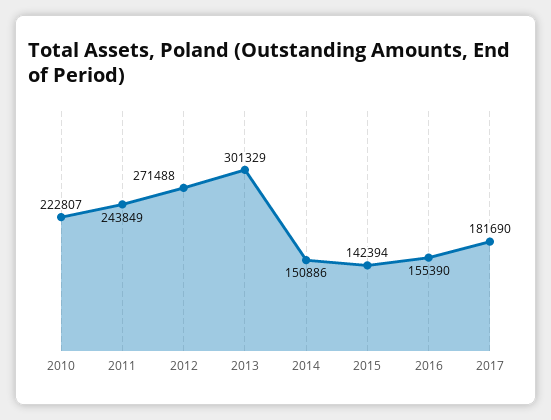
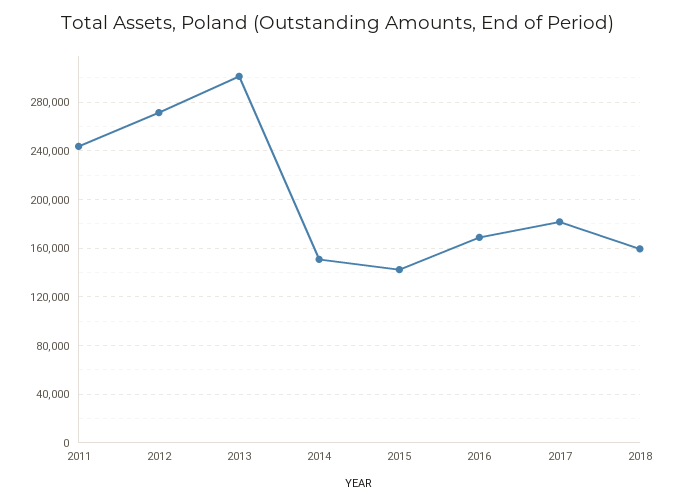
2010: 222807 -> none
2016: 155390 -> 170000
2018: none -> 160000

